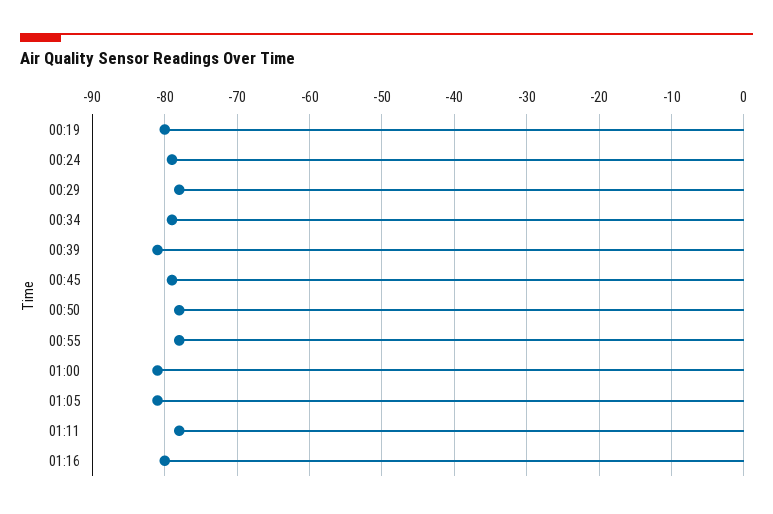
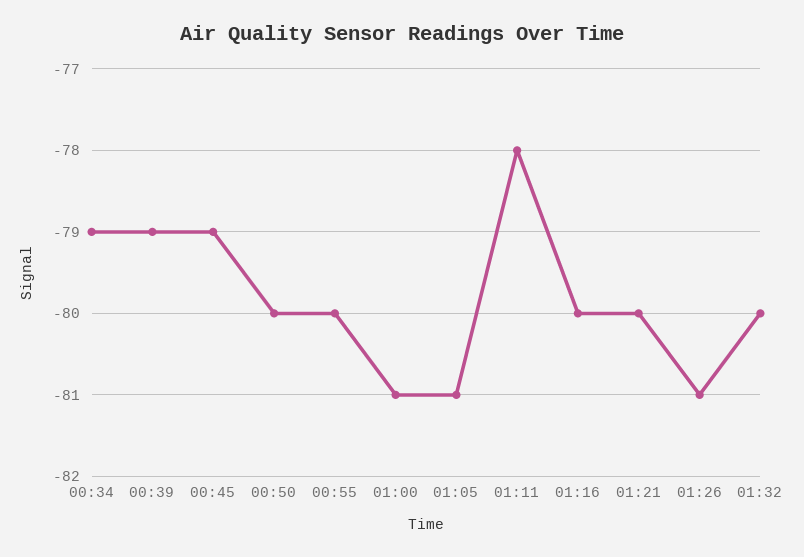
00:19: -80 -> none
00:24: -79 -> none
00:29: -78 -> none
00:39: -81 -> -79
00:50: -78 -> -80
00:55: -78 -> -80
01:21: none -> -80
01:26: none -> -81
01:32: none -> -80

